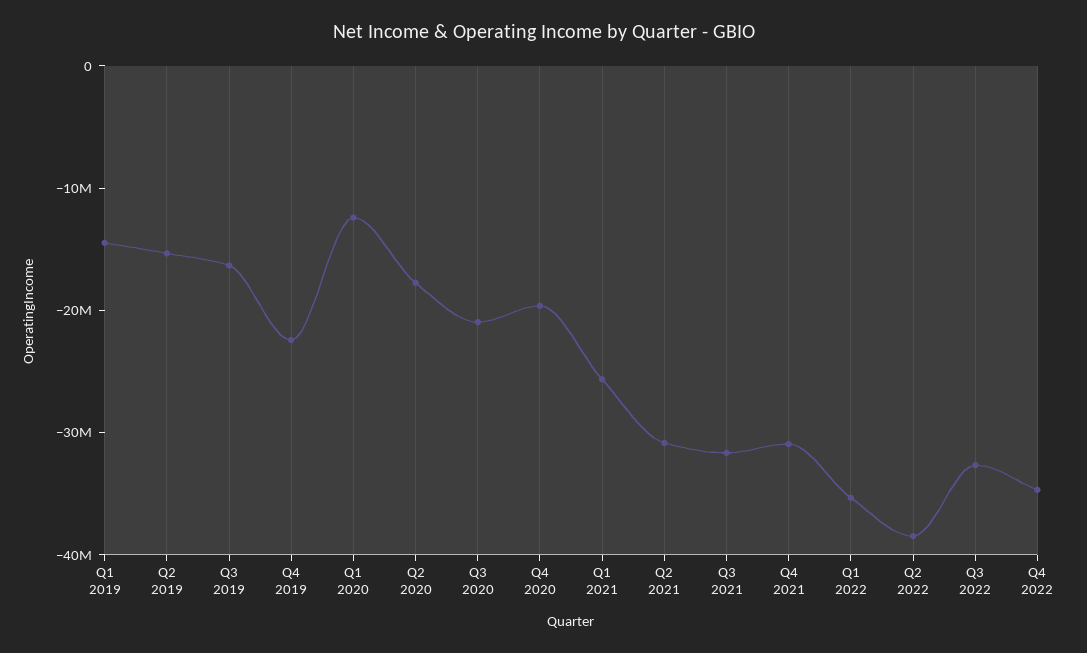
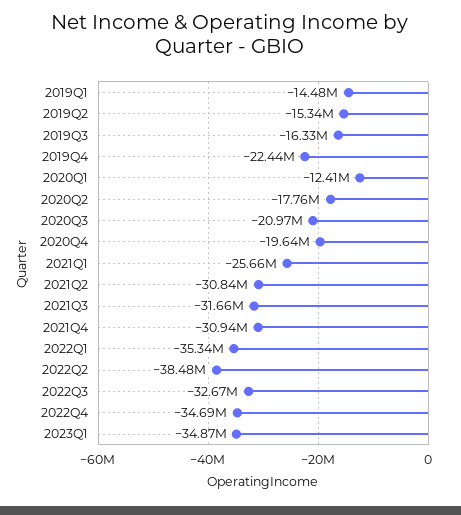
2023Q1: none -> -34870000

